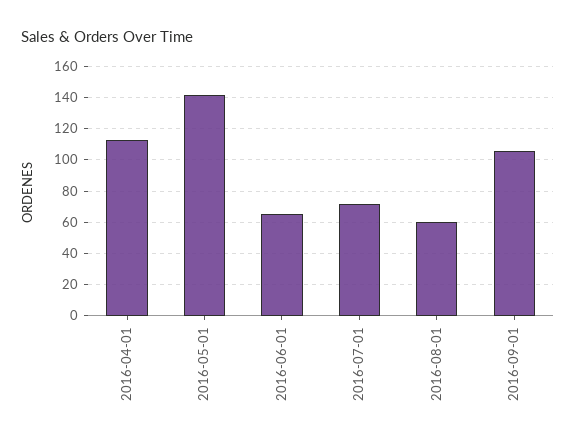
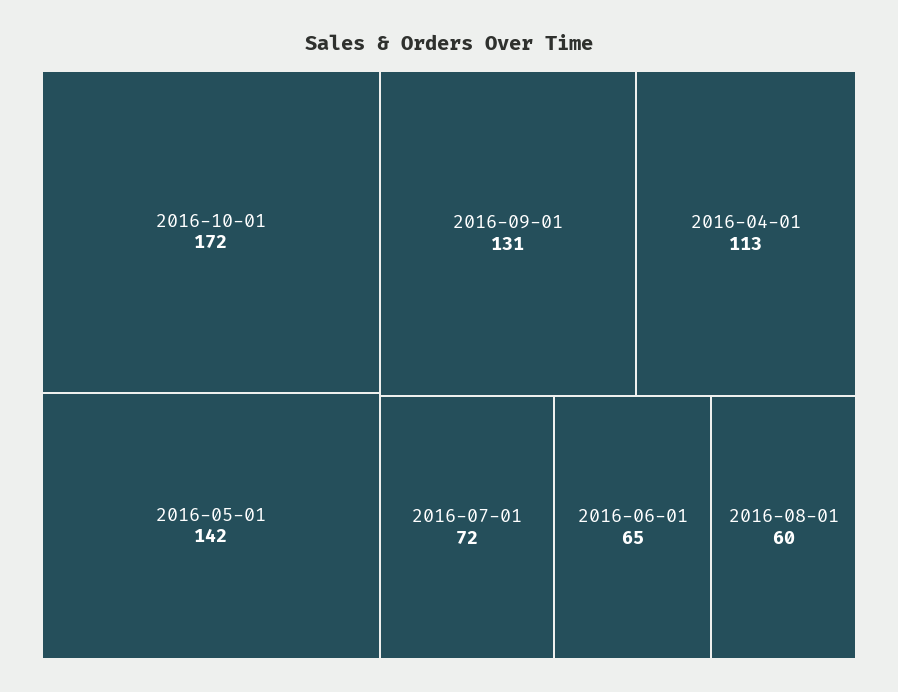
2016-09-01: 105 -> 131
2016-10-01: none -> 172

